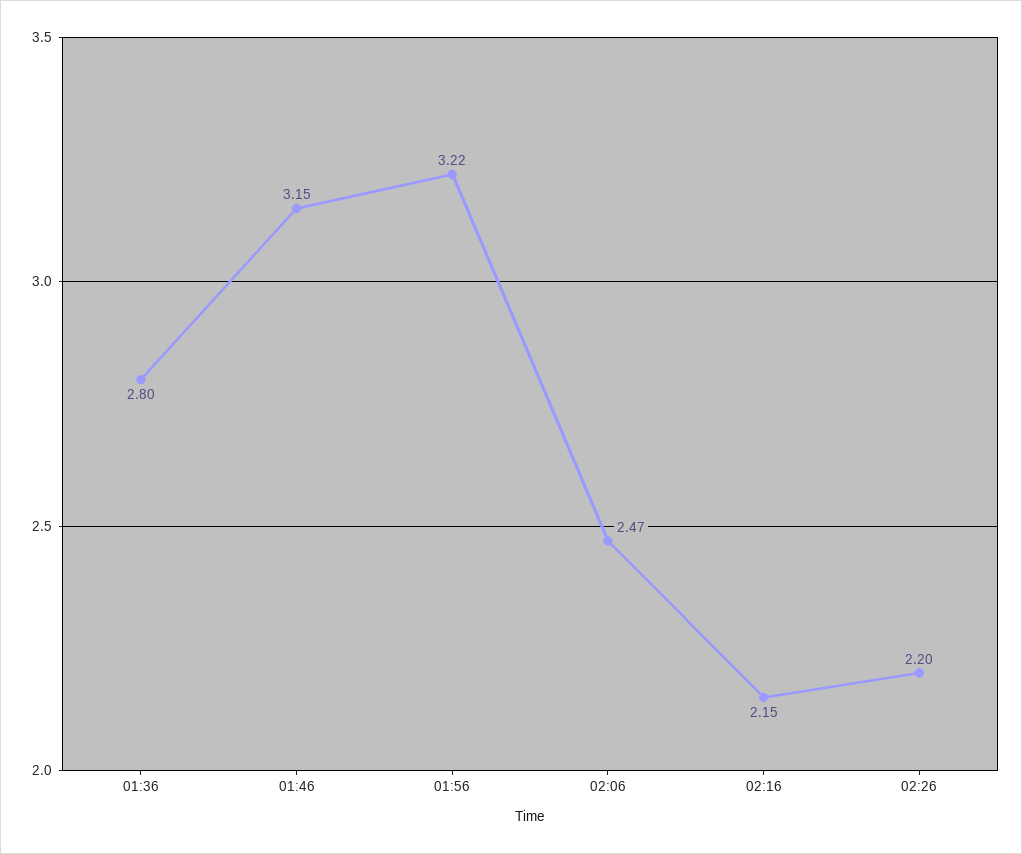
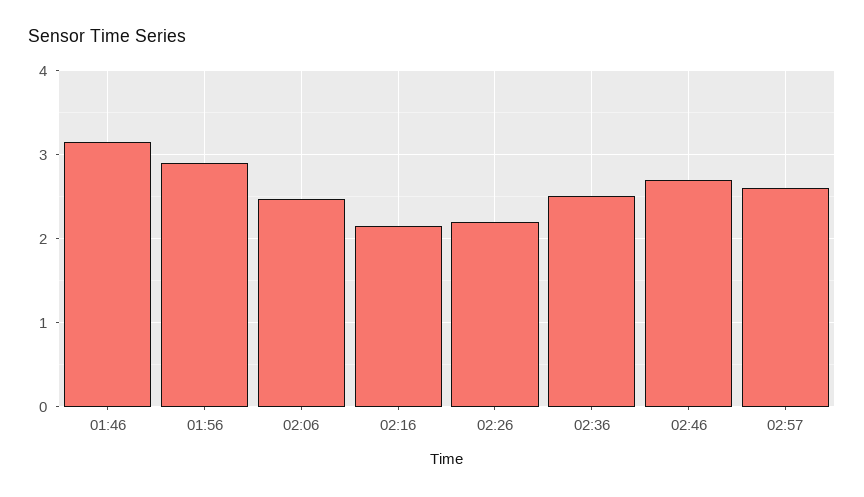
01:36: 2.8 -> none
01:56: 3.22 -> 2.9
02:36: none -> 2.5
02:46: none -> 2.7
02:57: none -> 2.6

